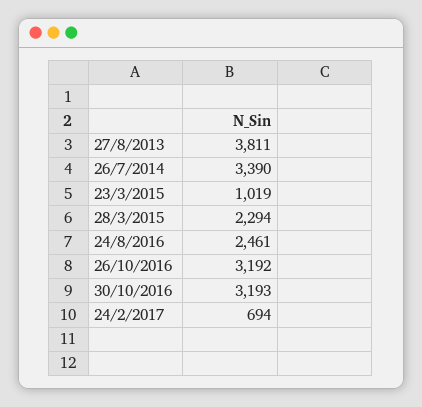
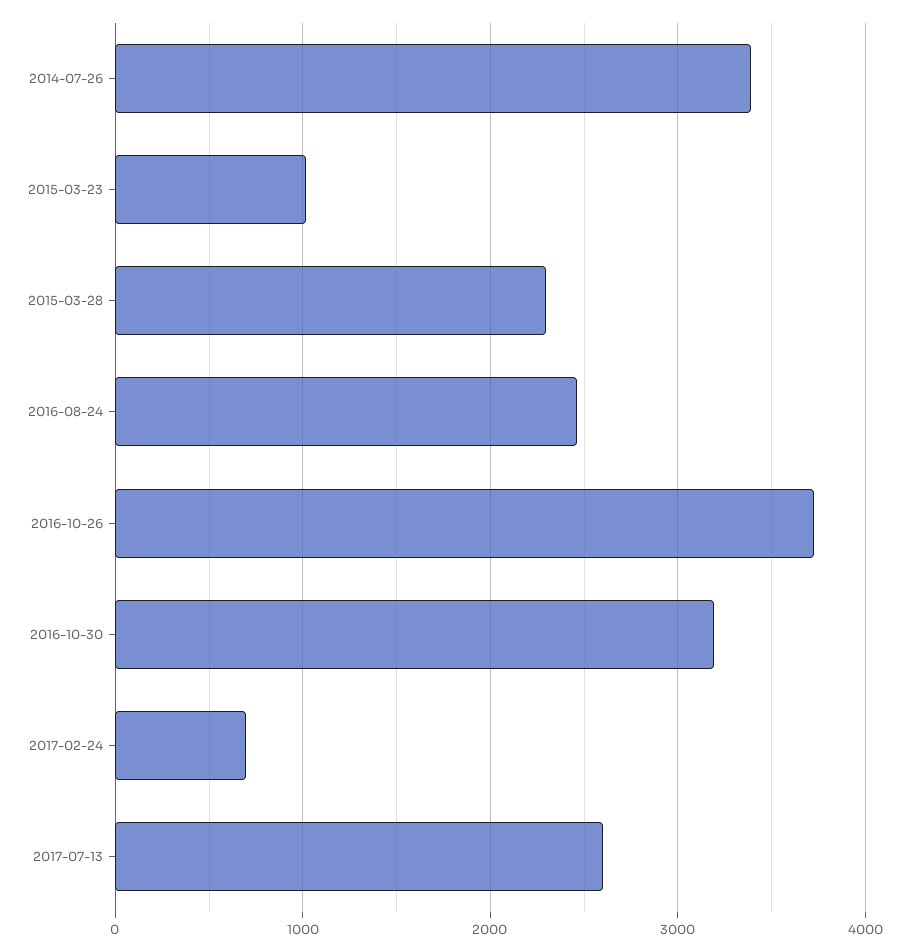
27/8/2013: 3811 -> none
26/10/2016: 3192 -> 3700
2017-07-13: none -> 2600

